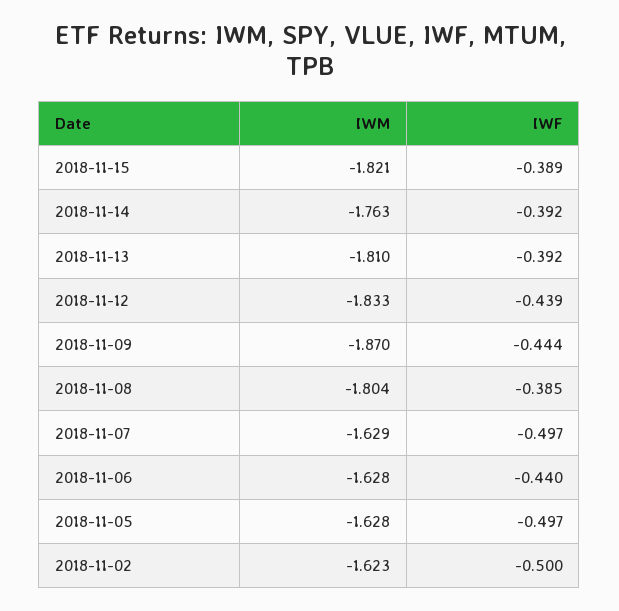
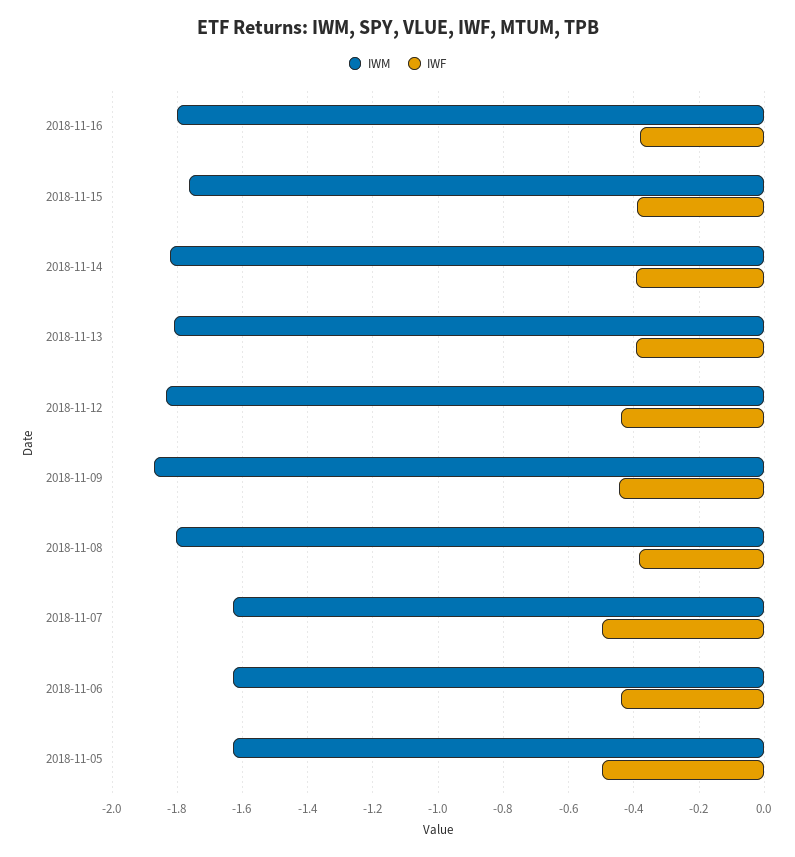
IWM, 2018-11-15: -1.821 -> -1.76
IWM, 2018-11-14: -1.763 -> -1.82
IWM, 2018-11-02: -1.623 -> none
IWF, 2018-11-02: -0.5 -> none
IWM, 2018-11-16: none -> -1.8
IWF, 2018-11-16: none -> -0.38

